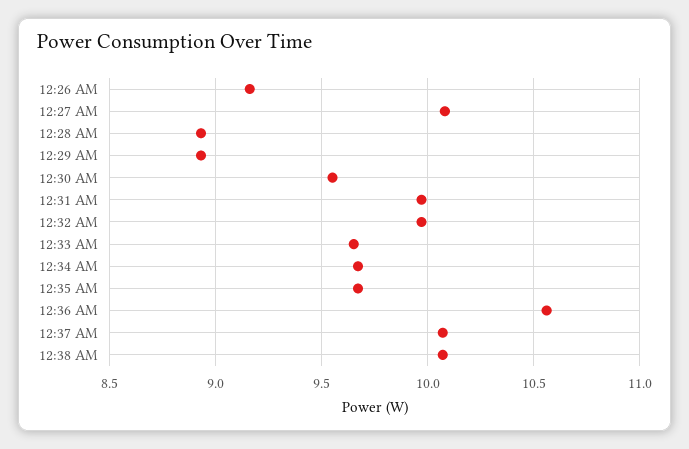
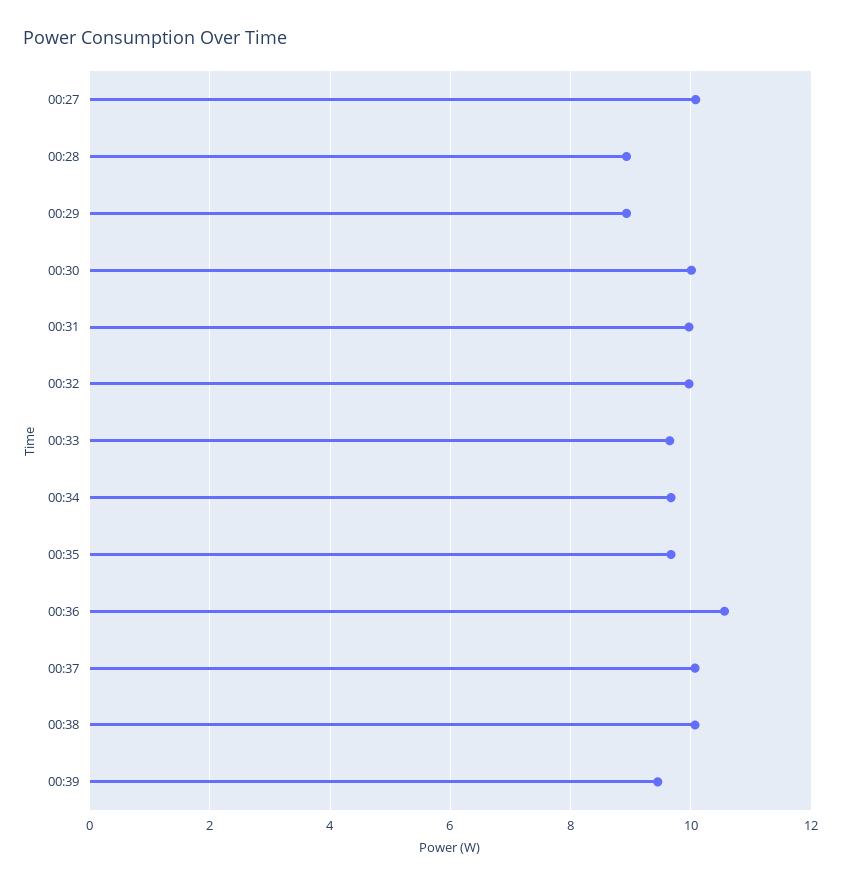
12:26 AM: 9.15 -> none
12:30 AM: 9.55 -> 10
00:39: none -> 9.4

